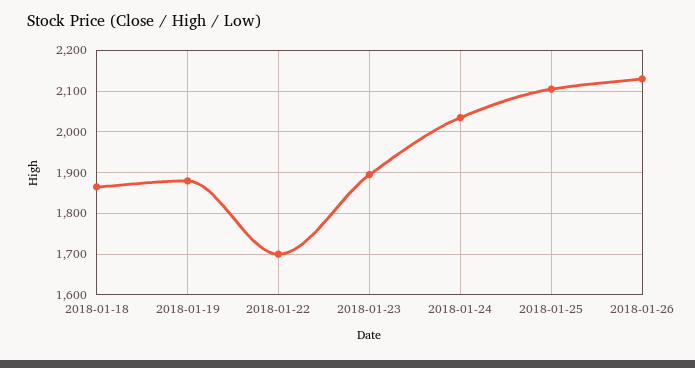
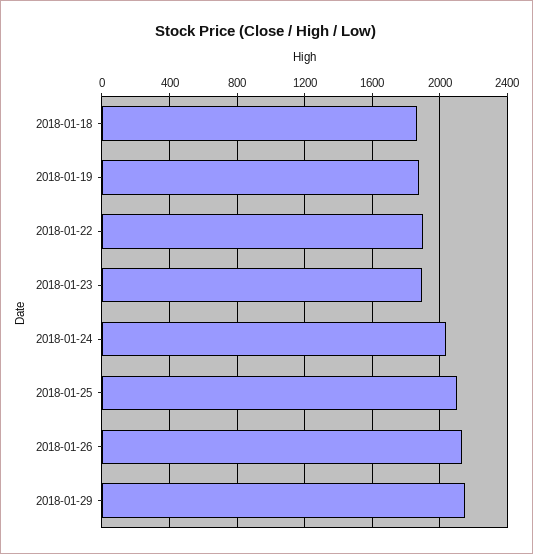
2018-01-22: 1700 -> 1900
2018-01-29: none -> 2150

